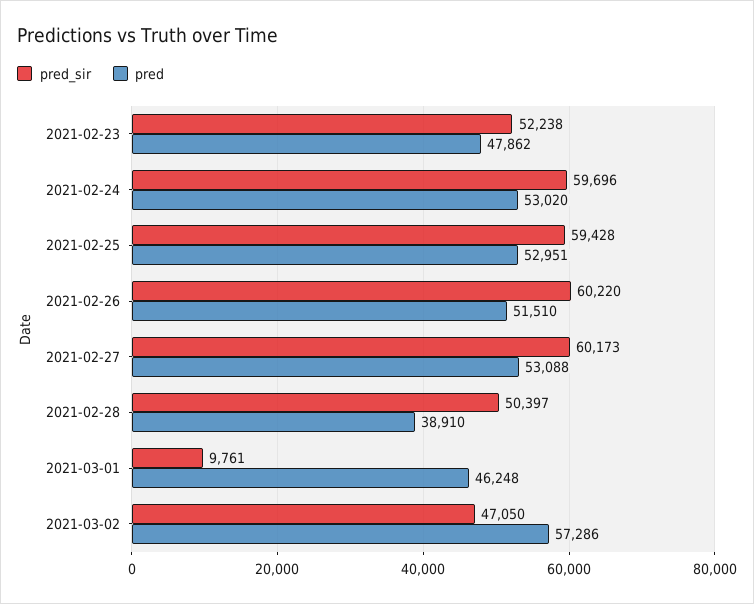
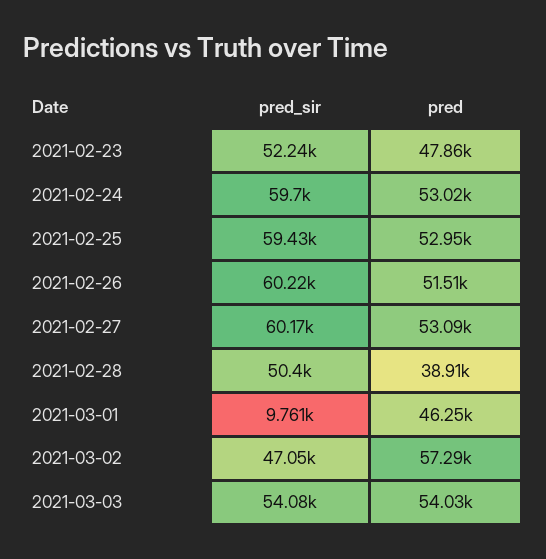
pred_sir, 2021-03-03: none -> 54080
pred, 2021-03-03: none -> 54030

